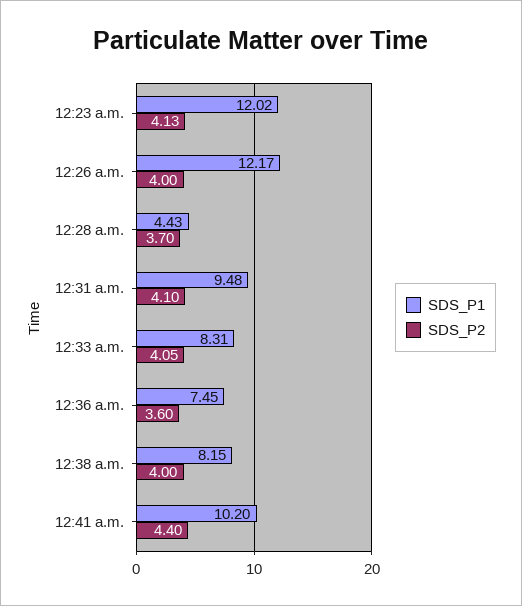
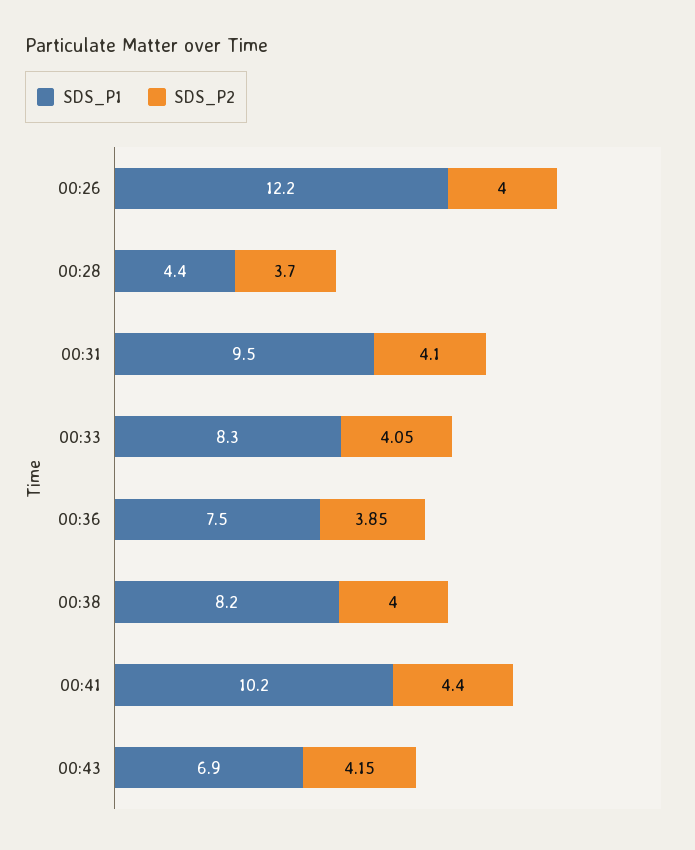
SDS_P1, 12:23 a.m.: 12.02 -> none
SDS_P2, 12:23 a.m.: 4.13 -> none
SDS_P2, 12:36 a.m.: 3.6 -> 3.85
SDS_P1, 00:43: none -> 6.9
SDS_P2, 00:43: none -> 4.15

